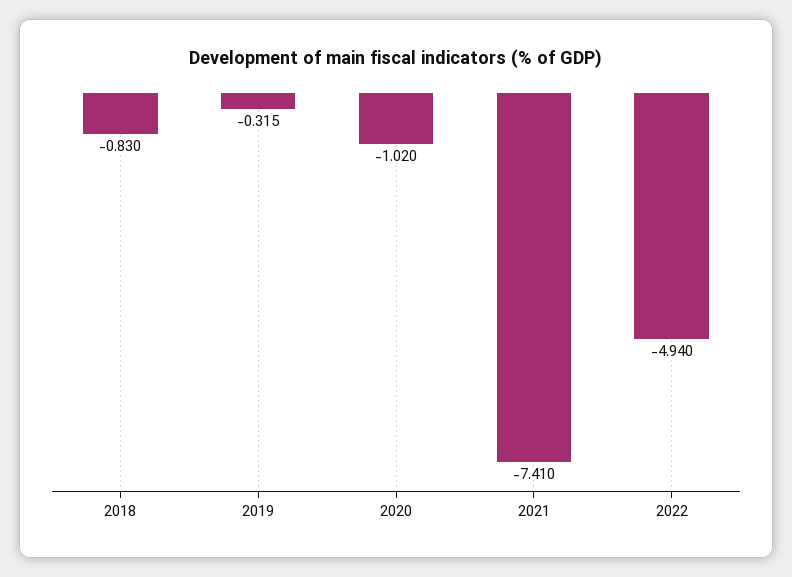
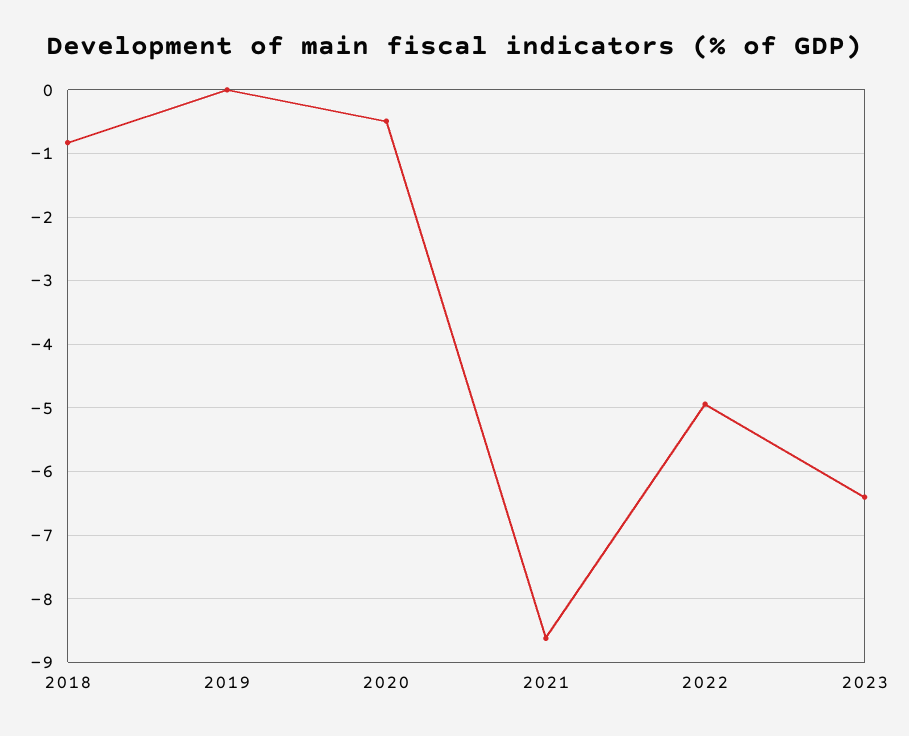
2019: -0.315 -> 0
2020: -1.02 -> -0.5
2021: -7.41 -> -8.6
2023: none -> -6.4

